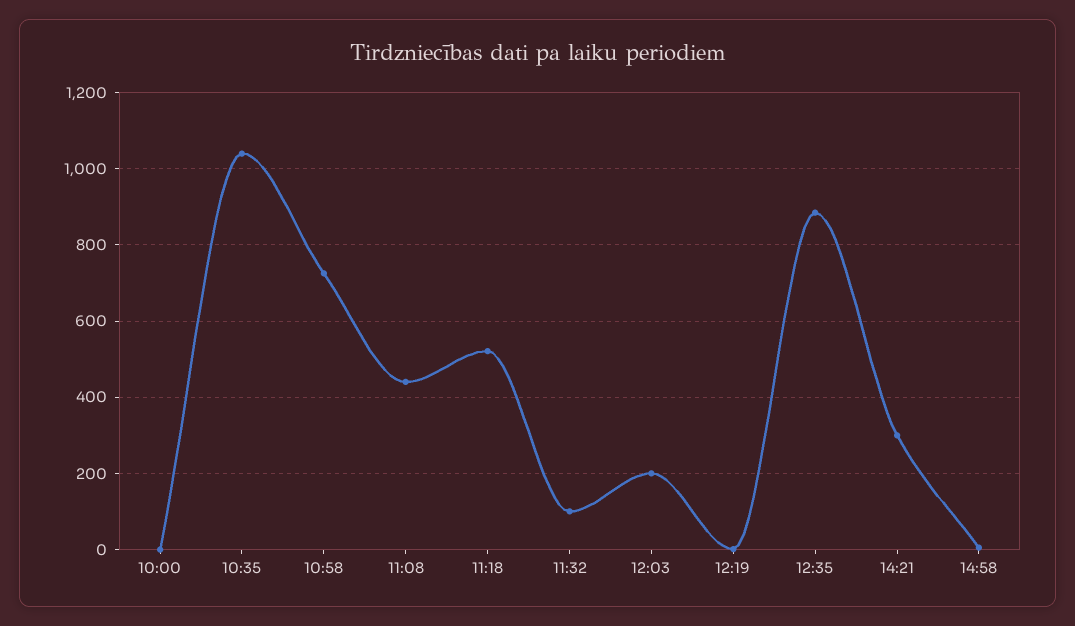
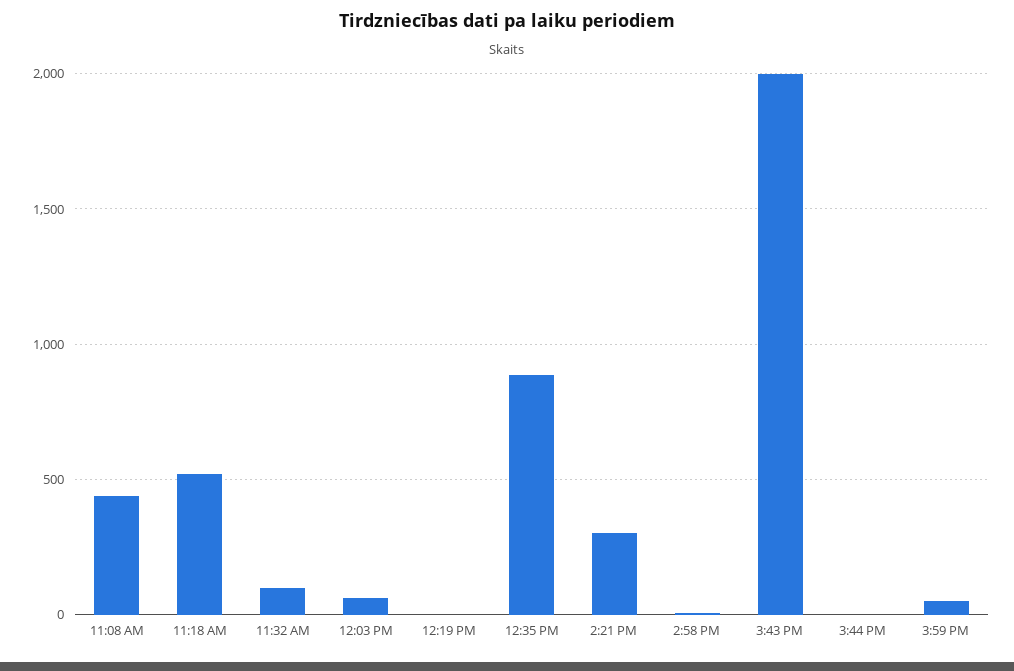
10:00: 0 -> none
10:35: 1040 -> none
10:58: 720 -> none
12:03: 200 -> 50
3:43 PM: none -> 2000
3:44 PM: none -> 0
3:59 PM: none -> 50

